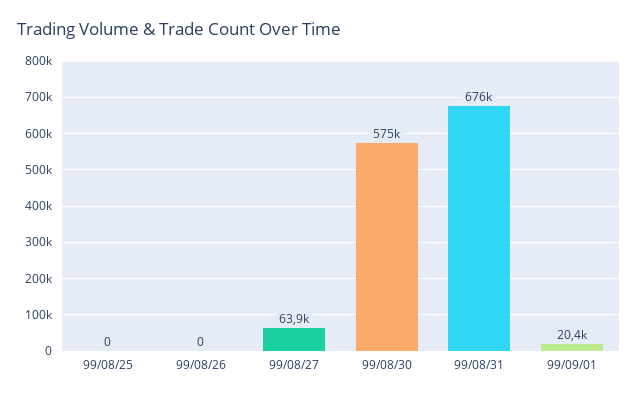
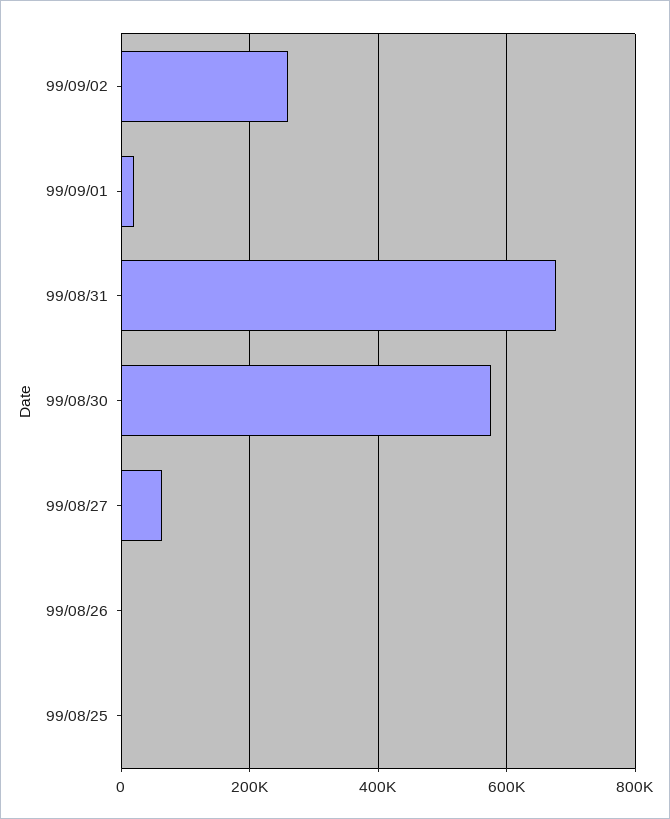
99/09/02: none -> 260000

